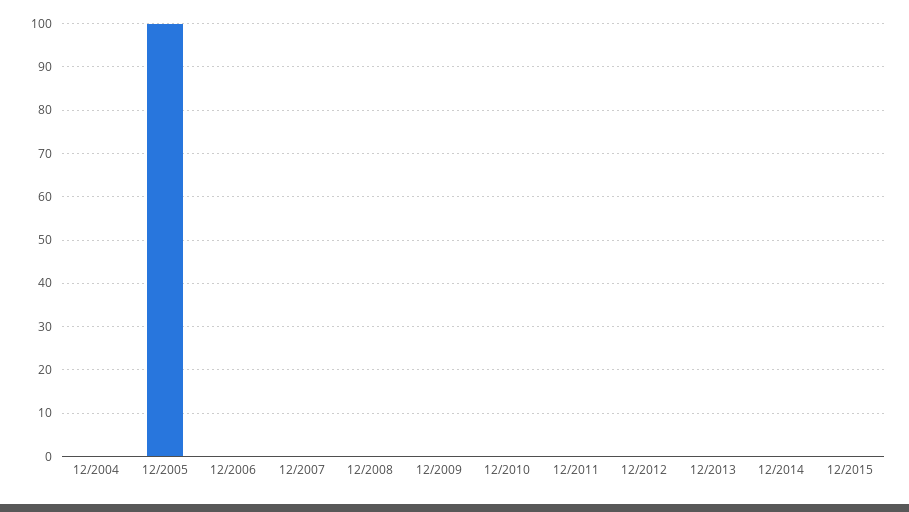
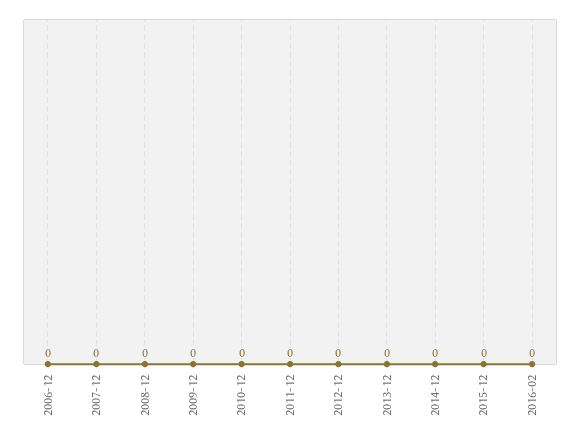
12/2004: 0 -> none
12/2005: 100 -> none
2016-02: none -> 0

